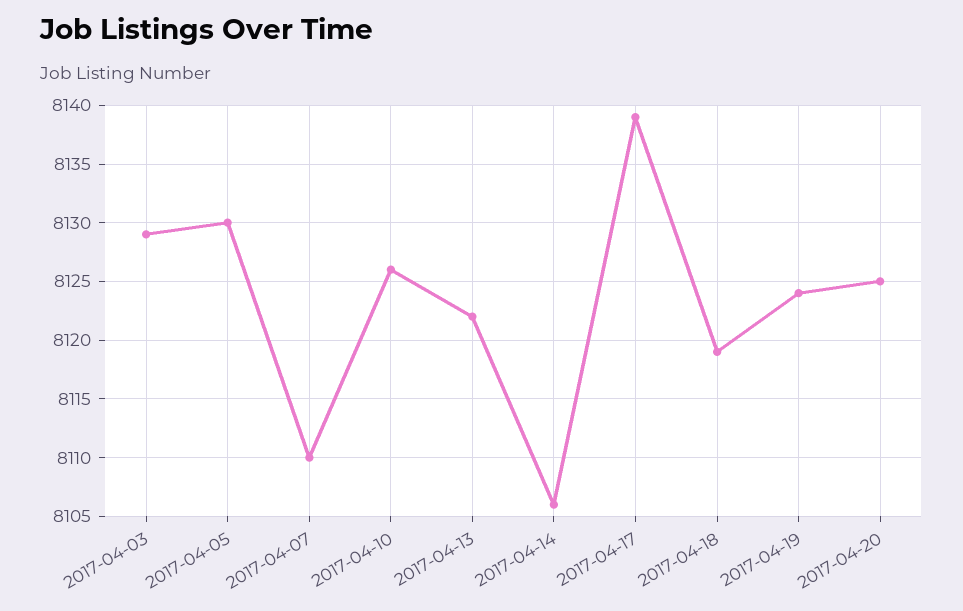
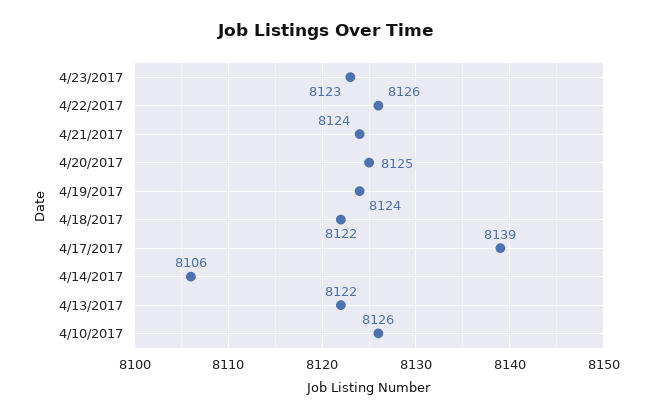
2017-04-03: 8129 -> none
2017-04-05: 8130 -> none
2017-04-07: 8110 -> none
2017-04-18: 8119 -> 8122
4/23/2017: none -> 8123
4/22/2017: none -> 8126
4/21/2017: none -> 8124

